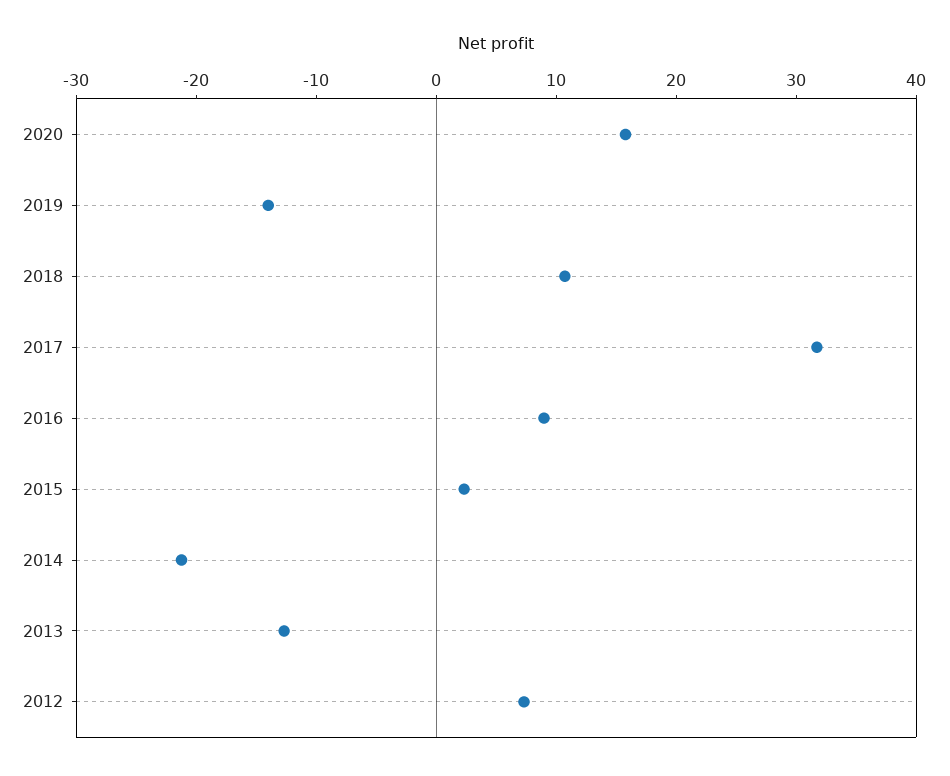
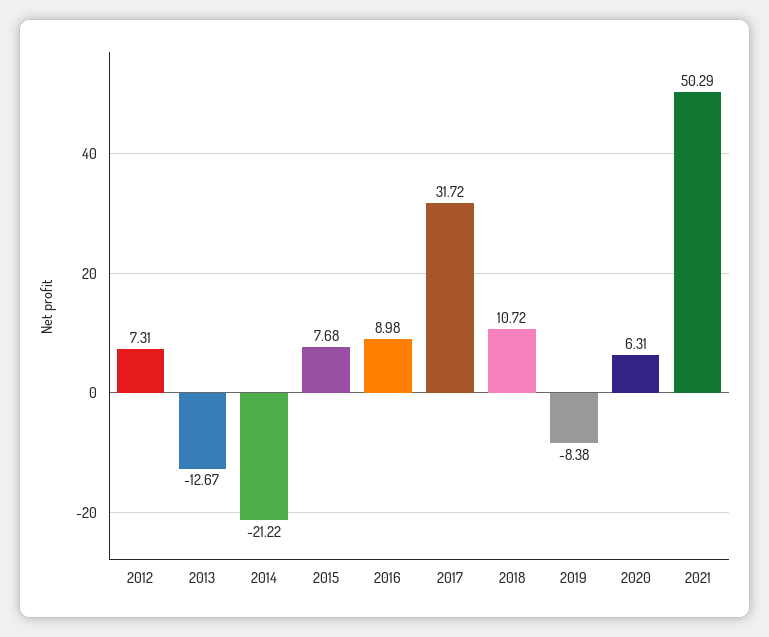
2020: 16 -> 6.31
2019: -14 -> -8.38
2015: 2 -> 7.68
2021: none -> 50.29

